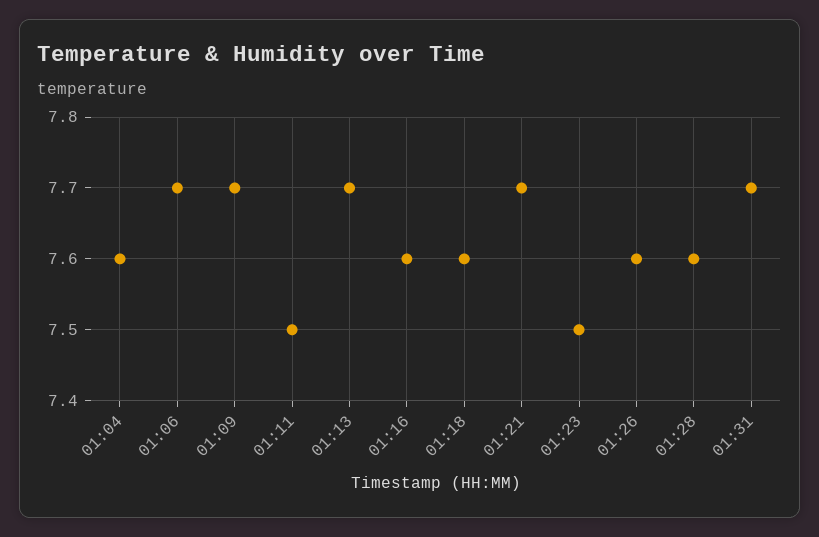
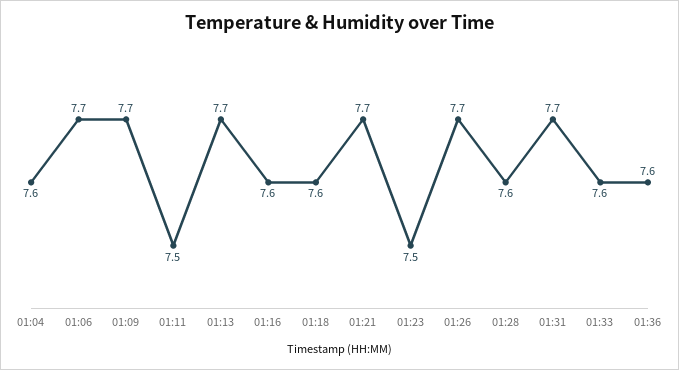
01:26: 7.6 -> 7.7
01:33: none -> 7.6
01:36: none -> 7.6

